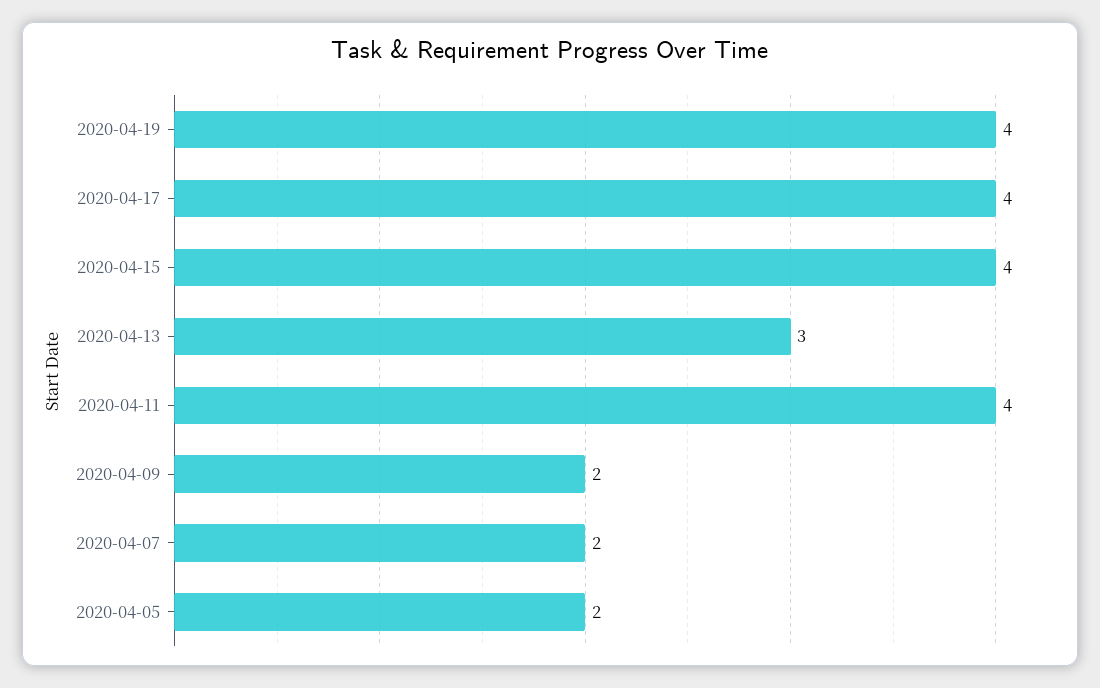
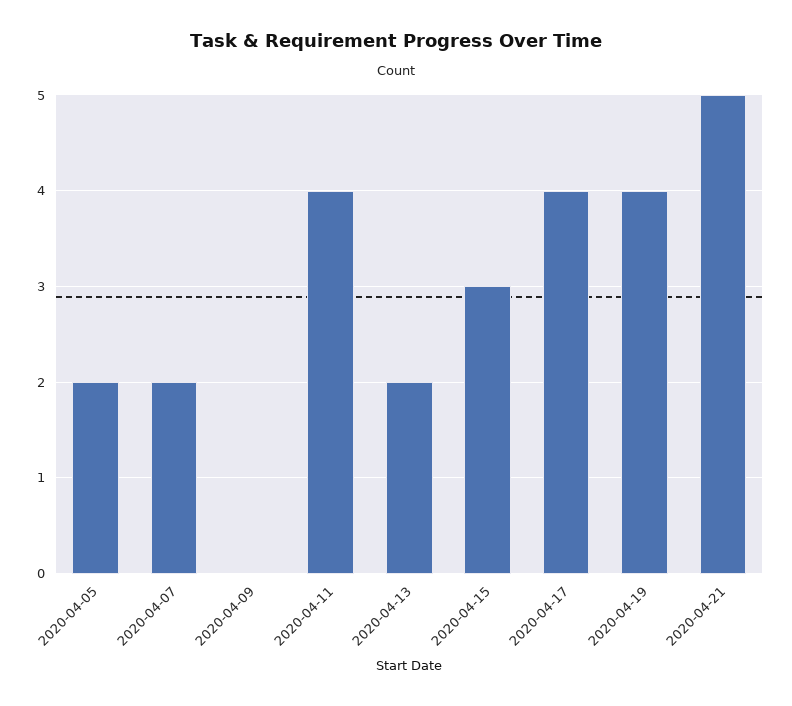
2020-04-15: 4 -> 3
2020-04-13: 3 -> 2
2020-04-09: 2 -> 0
2020-04-21: none -> 5

